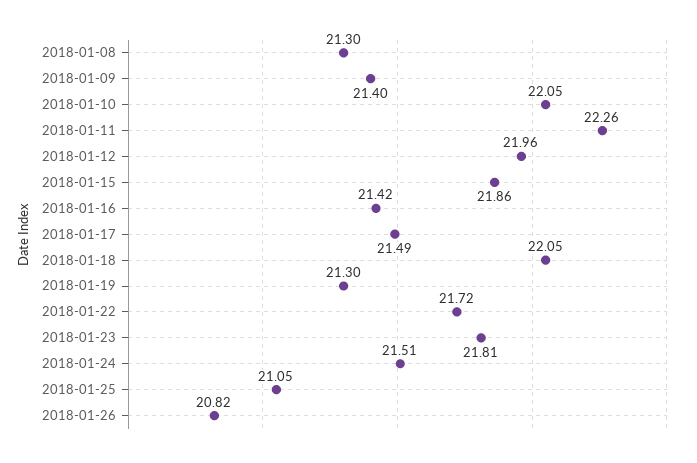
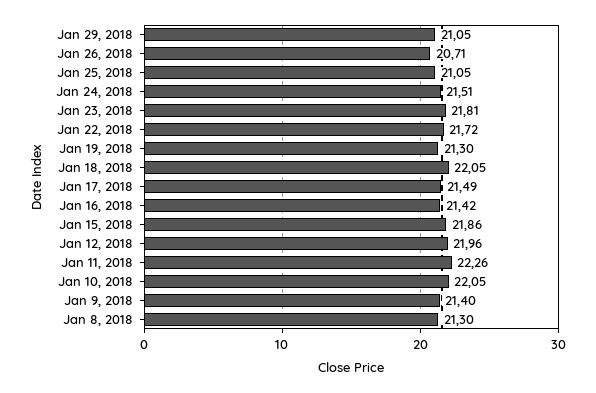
2018-01-26: 20.82 -> 20.71
Jan 29, 2018: none -> 21.05

